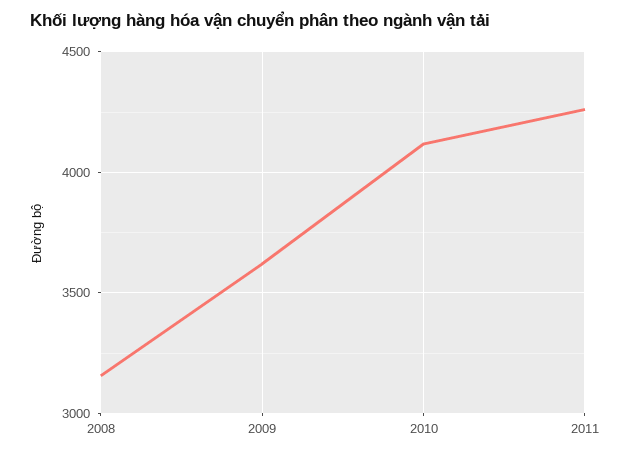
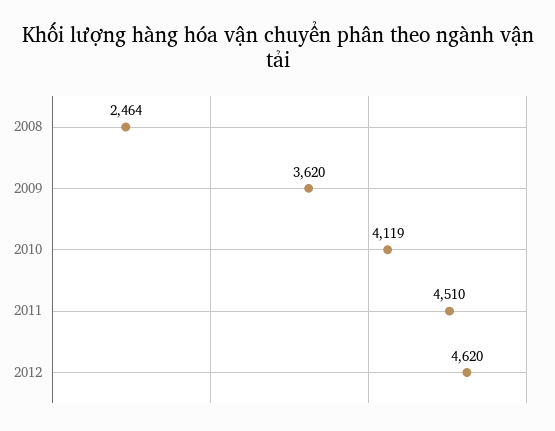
2008: 3150 -> 2464
2011: 4250 -> 4510
2012: none -> 4620

